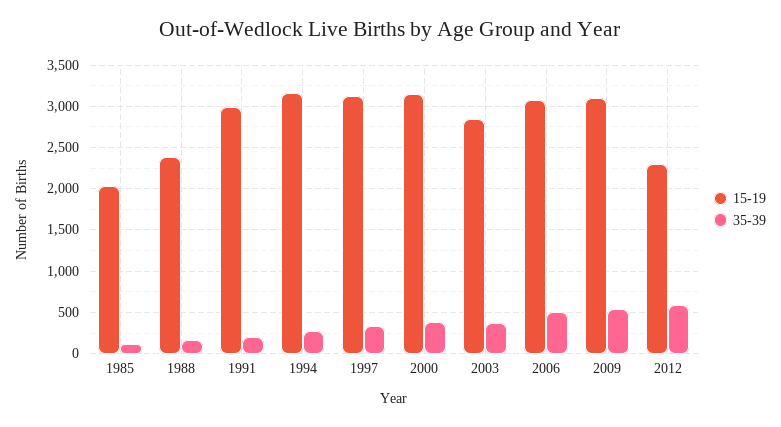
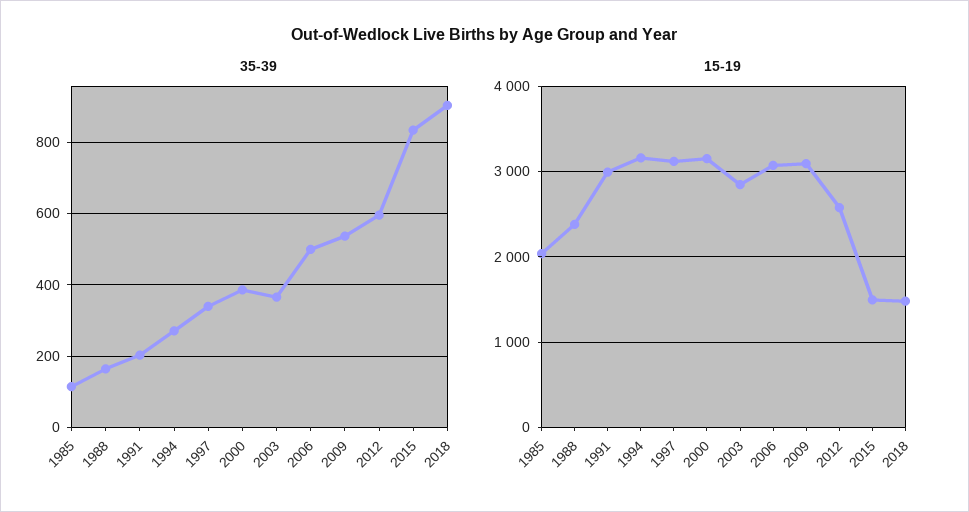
15-19, 2012: 2300 -> 2600
35-39, 2015: none -> 840
35-39, 2018: none -> 900
15-19, 2015: none -> 1500
15-19, 2018: none -> 1500

